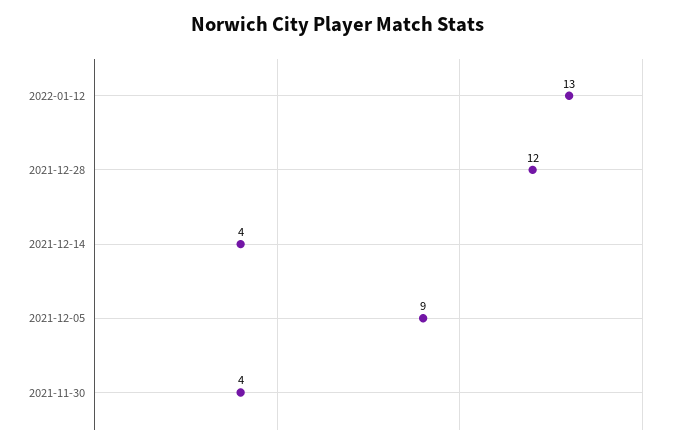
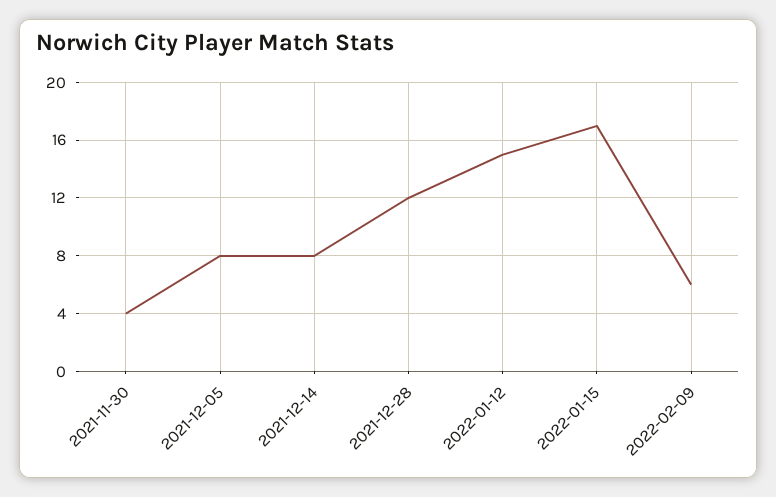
2022-01-12: 13 -> 15
2021-12-14: 4 -> 8
2021-12-05: 9 -> 8
2022-01-15: none -> 17
2022-02-09: none -> 6

